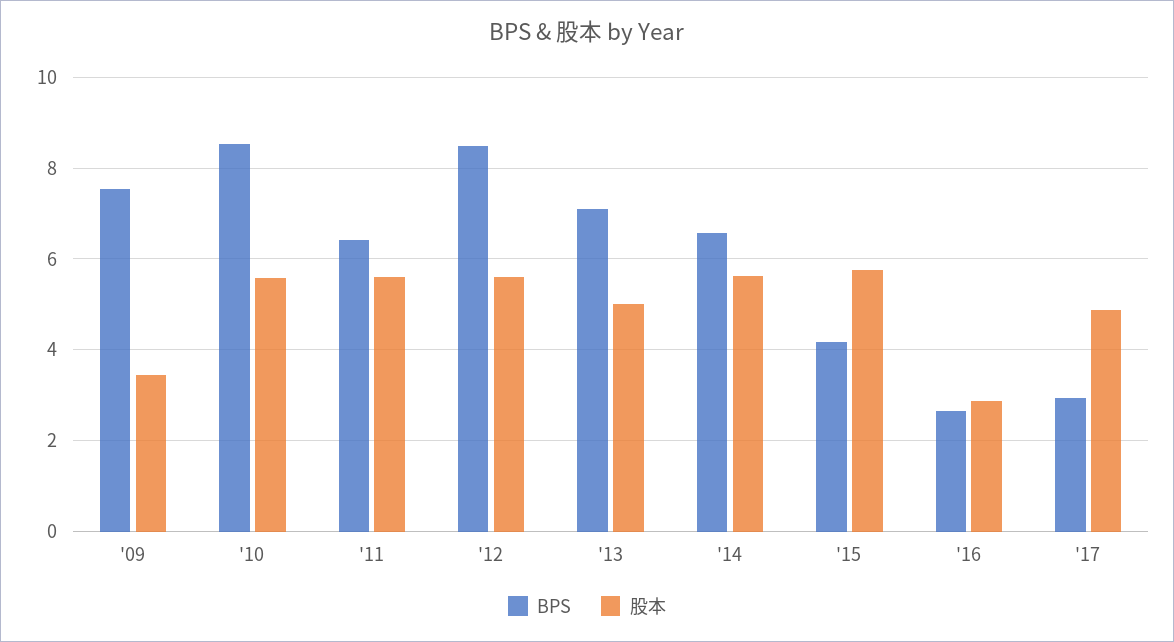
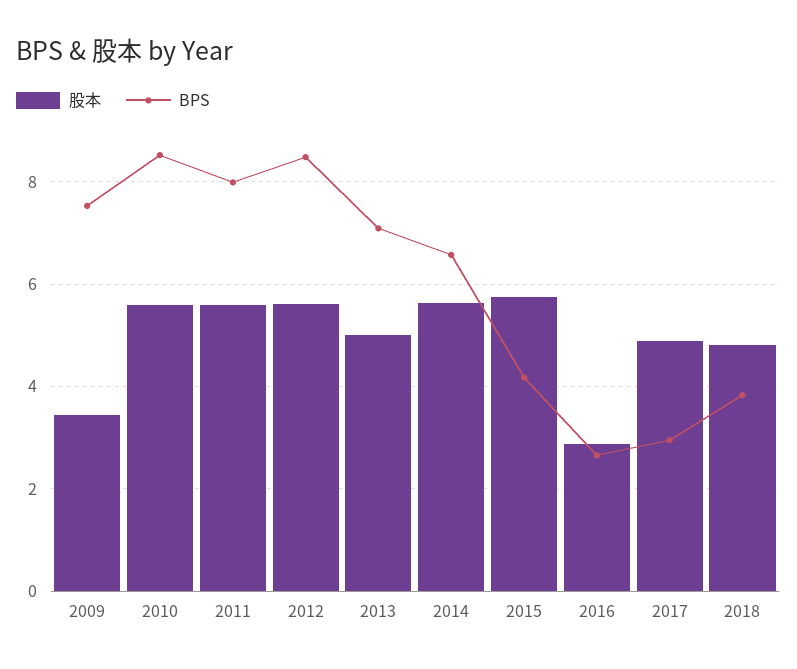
BPS, '11: 6.4 -> 8
股本, 2018: none -> 4.8
BPS, 2018: none -> 3.8

